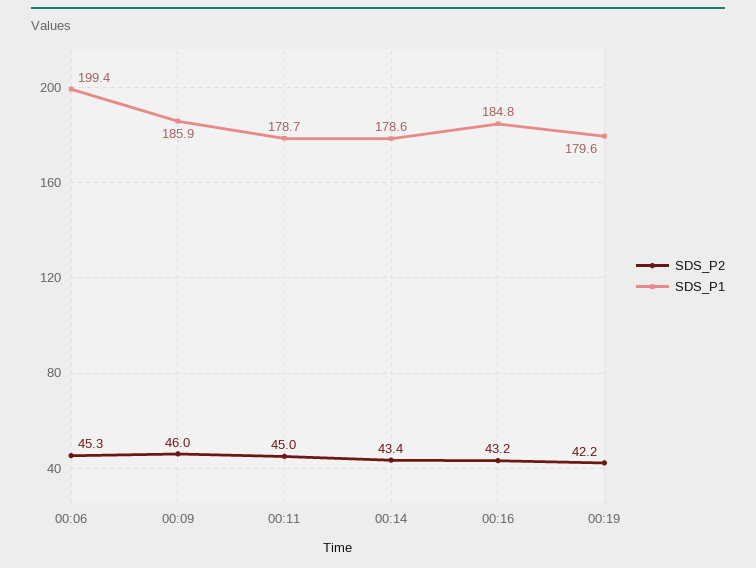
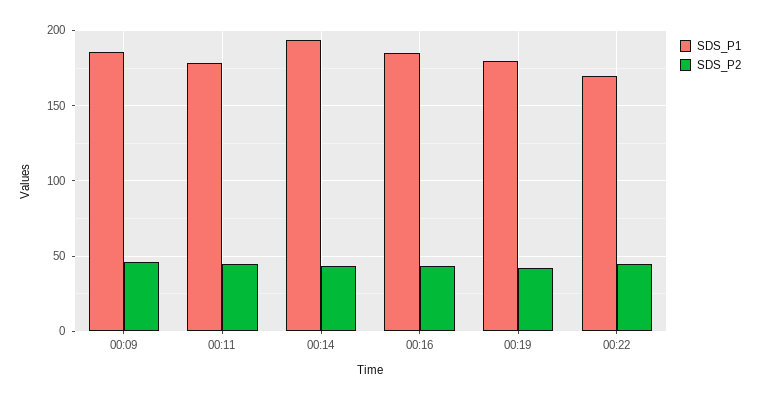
SDS_P2, 00:06: 45.3 -> none
SDS_P1, 00:06: 199.4 -> none
SDS_P1, 00:14: 178.6 -> 195
SDS_P1, 00:22: none -> 170
SDS_P2, 00:22: none -> 45

